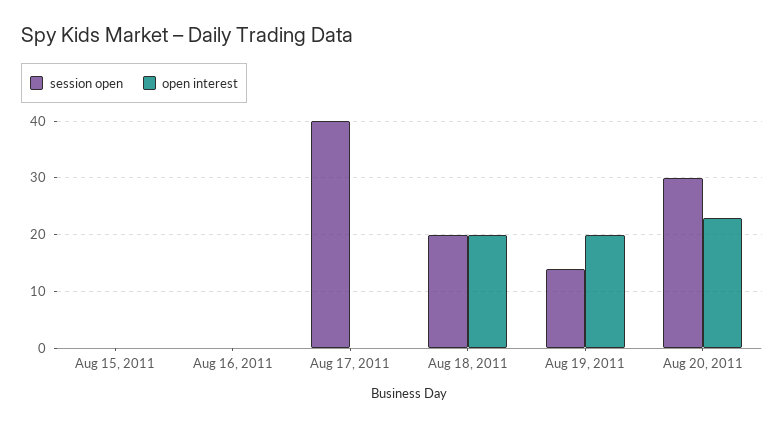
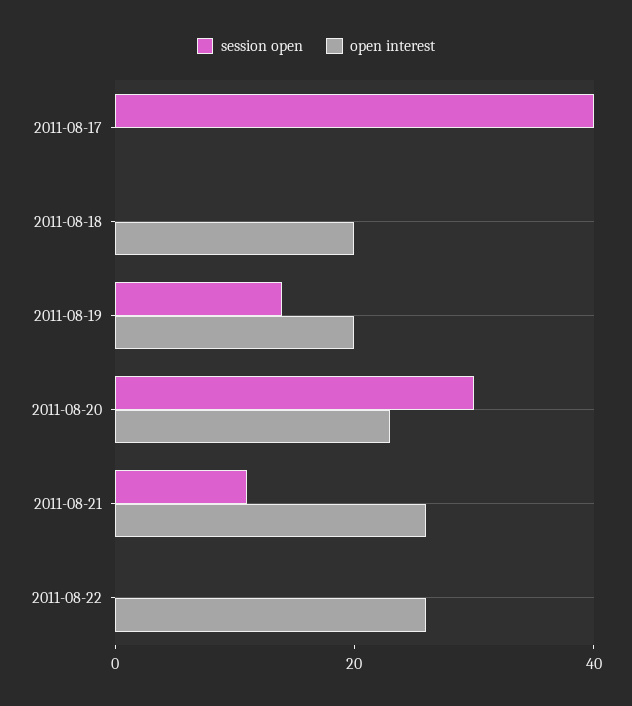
session open, Aug 15, 2011: 0 -> none
open interest, Aug 15, 2011: 0 -> none
session open, Aug 16, 2011: 0 -> none
open interest, Aug 16, 2011: 0 -> none
session open, Aug 18, 2011: 20 -> 0
session open, 2011-08-21: none -> 10
open interest, 2011-08-21: none -> 25
session open, 2011-08-22: none -> 0
open interest, 2011-08-22: none -> 25

